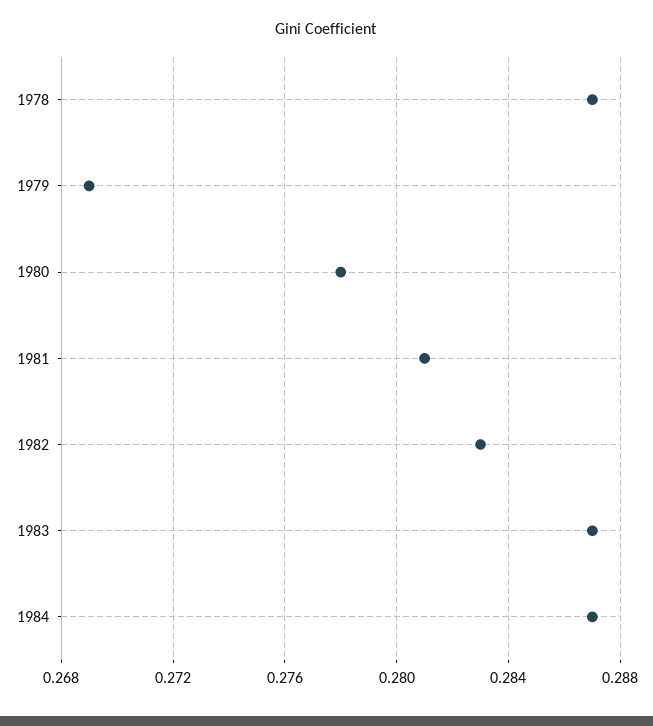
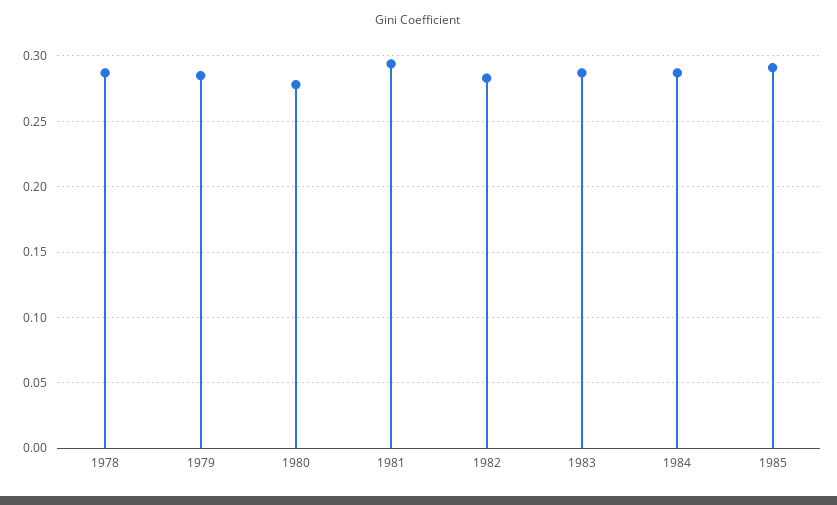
1979: 0.269 -> 0.285
1981: 0.281 -> 0.295
1985: none -> 0.29

